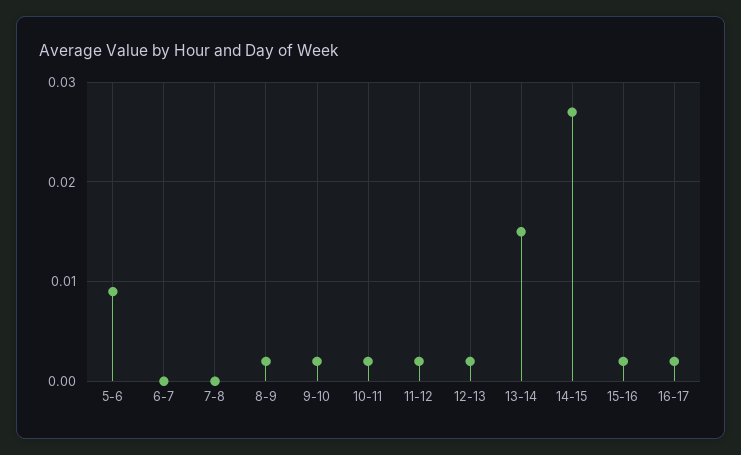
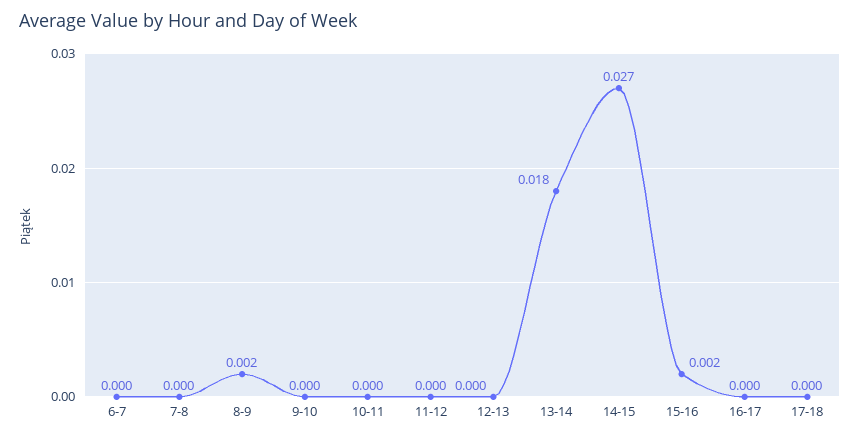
5-6: 0.009 -> none
9-10: 0.002 -> 0
10-11: 0.002 -> 0
11-12: 0.002 -> 0
12-13: 0.002 -> 0
13-14: 0.015 -> 0.018
16-17: 0.002 -> 0
17-18: none -> 0

